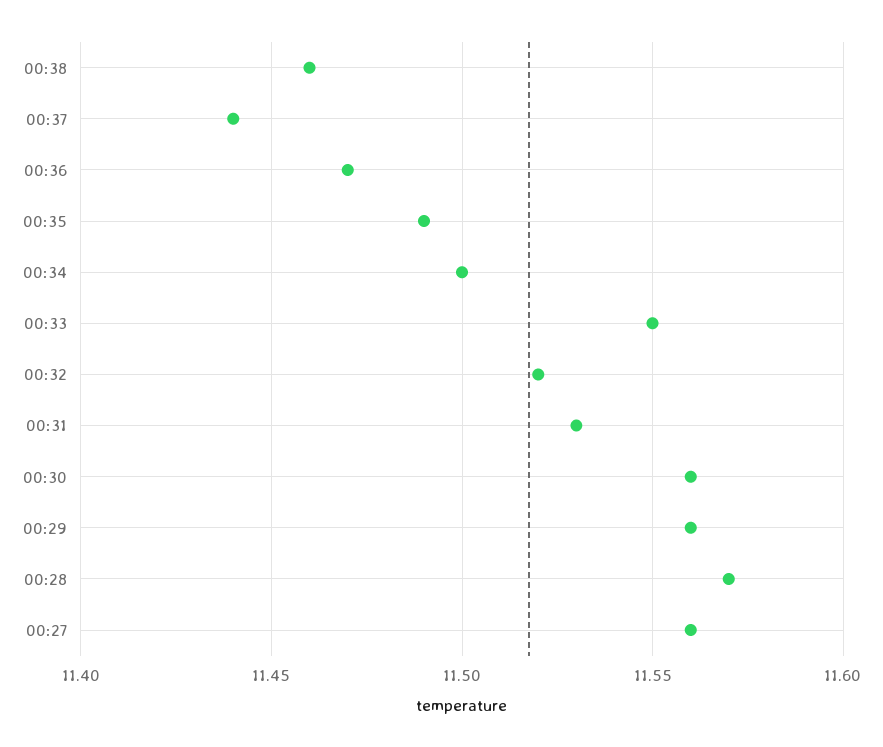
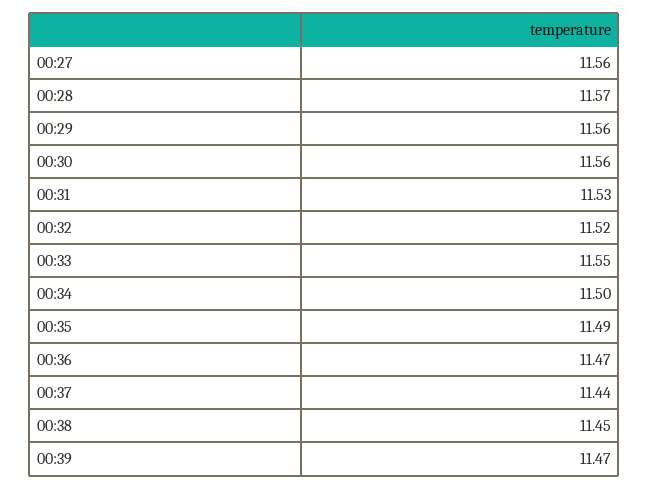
00:38: 11.46 -> 11.45
00:39: none -> 11.47

